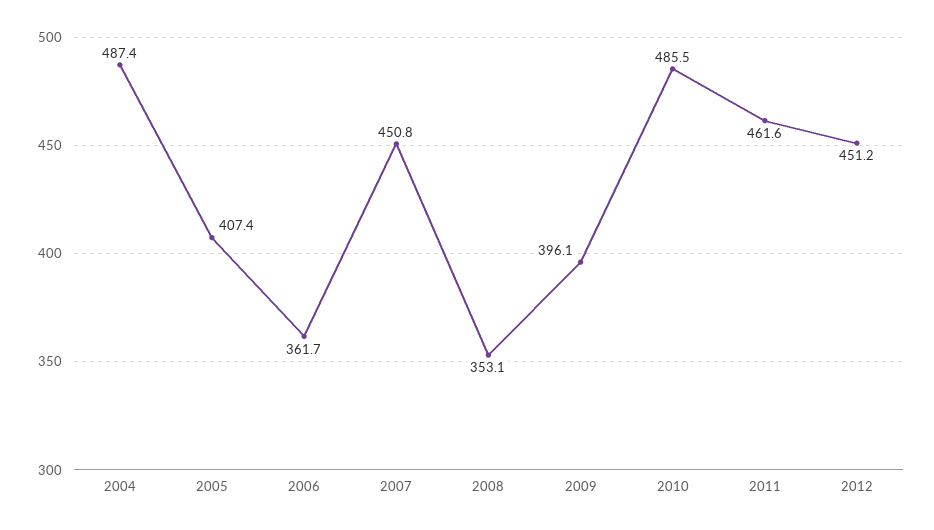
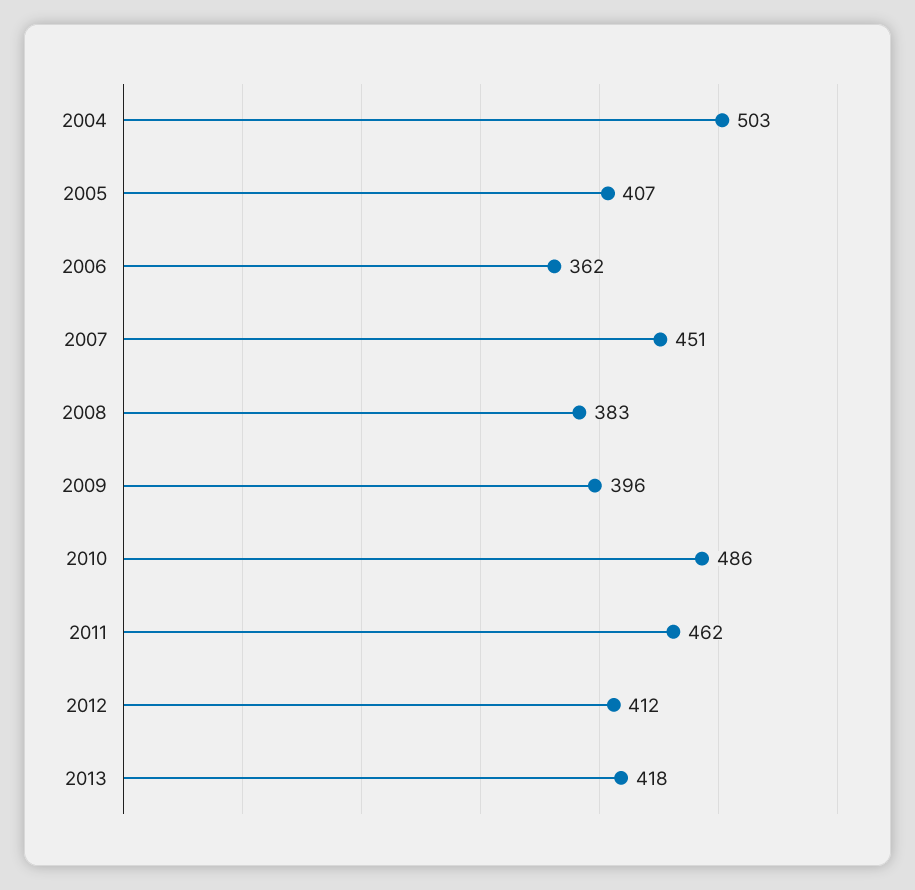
2004: 487.4 -> 503
2008: 353.1 -> 383
2012: 451.2 -> 412
2013: none -> 418

